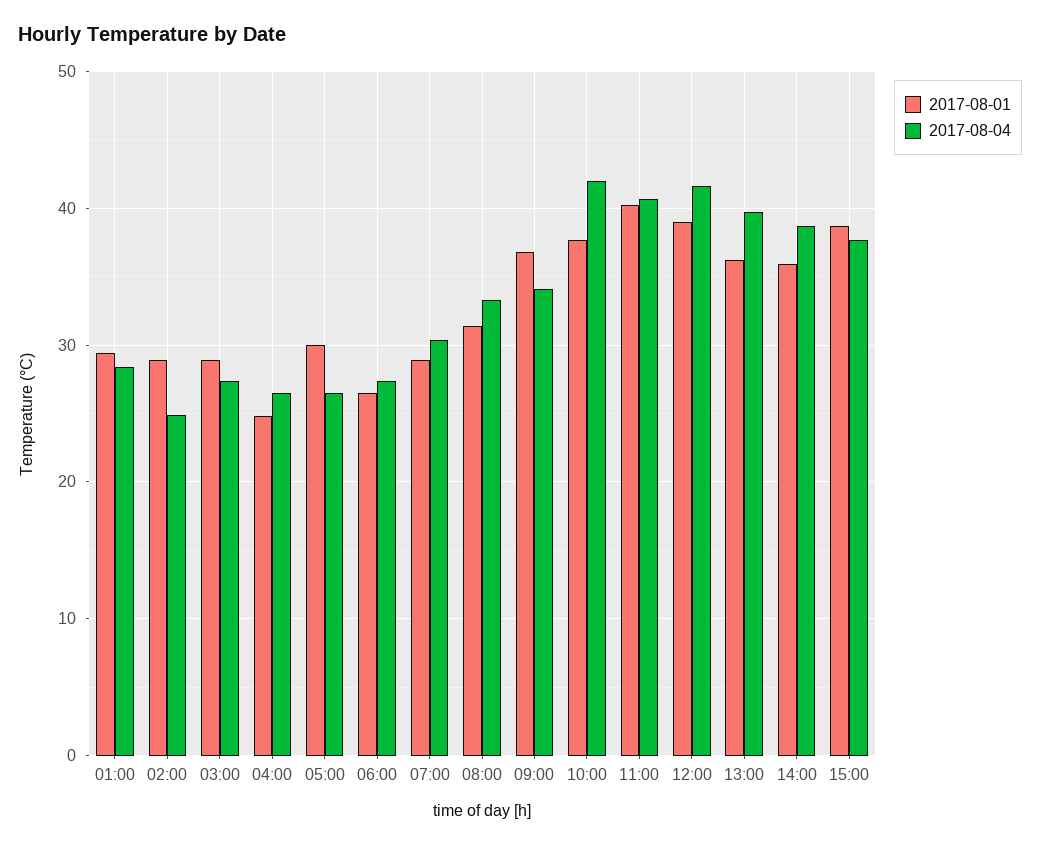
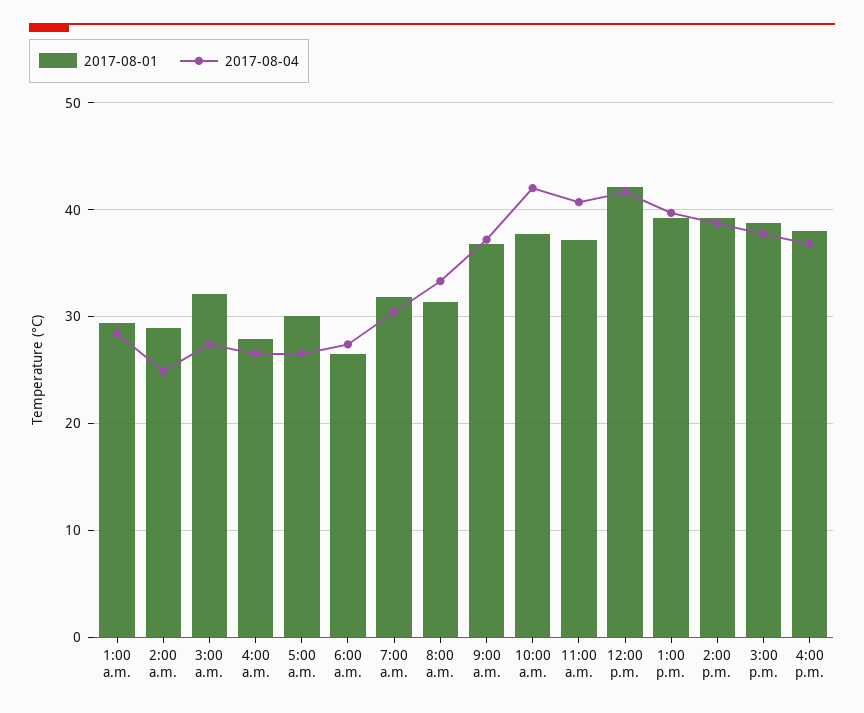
2017-08-01, 03:00: 29 -> 32
2017-08-01, 04:00: 25 -> 28
2017-08-01, 07:00: 29 -> 32
2017-08-04, 09:00: 34 -> 37
2017-08-01, 11:00: 40 -> 37
2017-08-01, 12:00: 39 -> 42
2017-08-01, 13:00: 36 -> 39
2017-08-01, 14:00: 36 -> 39
2017-08-01, 4:00 p.m.: none -> 38
2017-08-04, 4:00 p.m.: none -> 37

